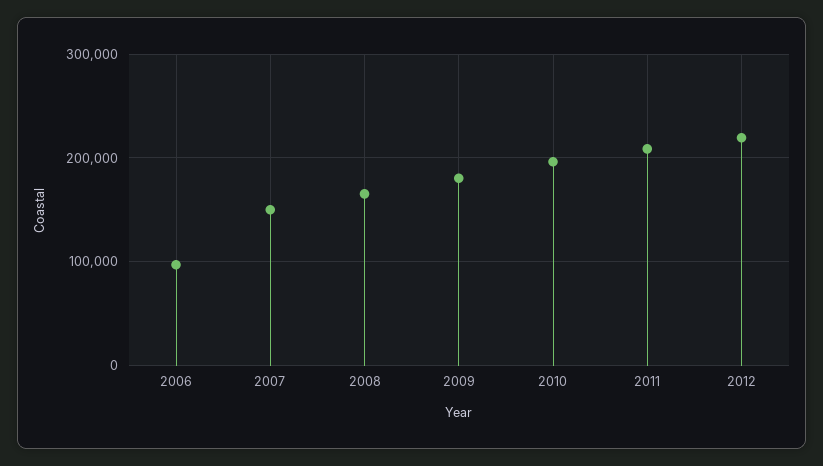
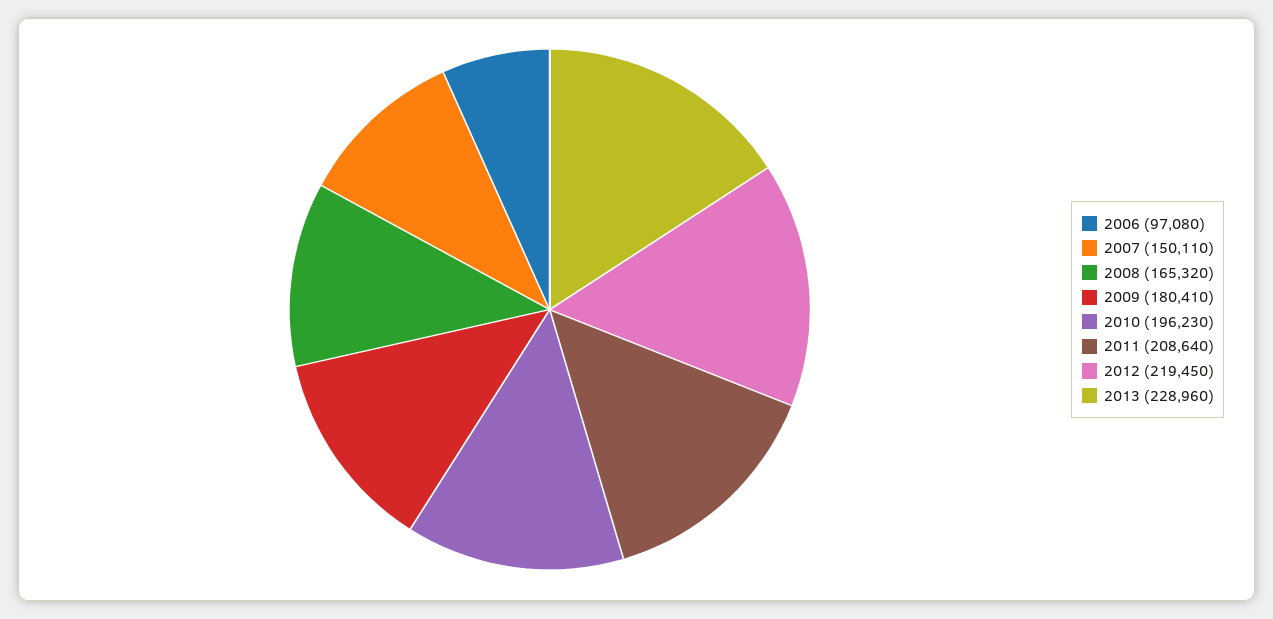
2013: none -> 228960

